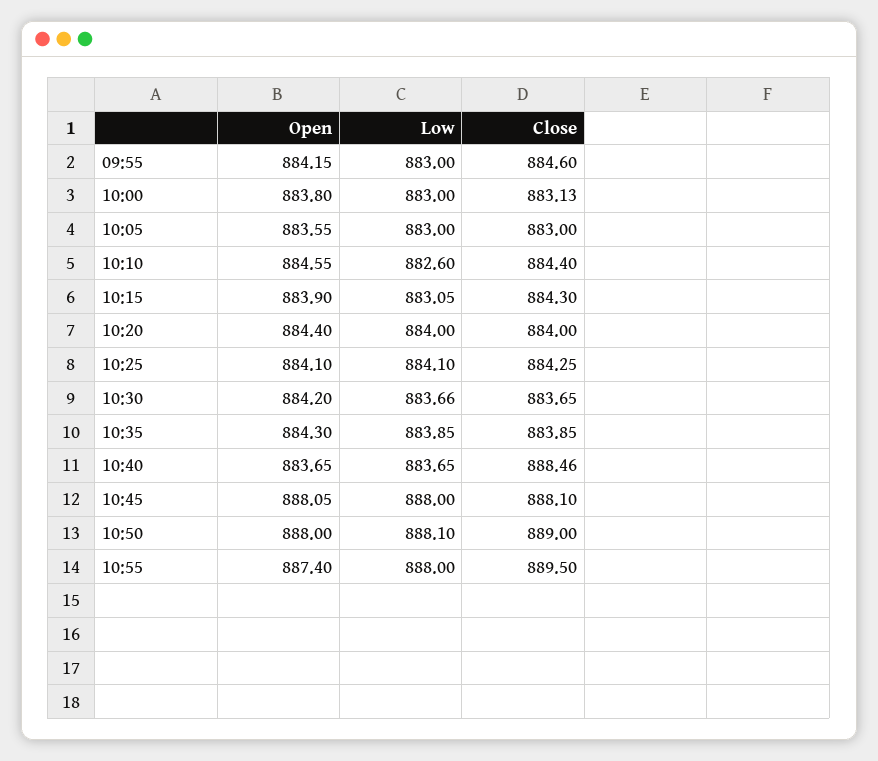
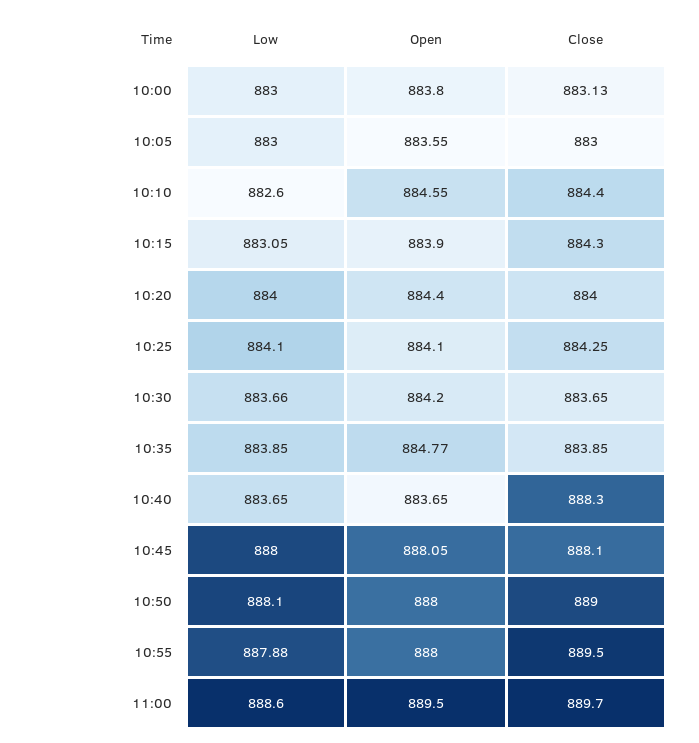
Open, 09:55: 884.15 -> none
Low, 09:55: 883 -> none
Close, 09:55: 884.6 -> none
Open, 10:35: 884.3 -> 884.77
Close, 10:40: 888.46 -> 888.3
Open, 10:55: 887.4 -> 888
Low, 10:55: 888 -> 887.88
Low, 11:00: none -> 888.6
Open, 11:00: none -> 889.5
Close, 11:00: none -> 889.7

